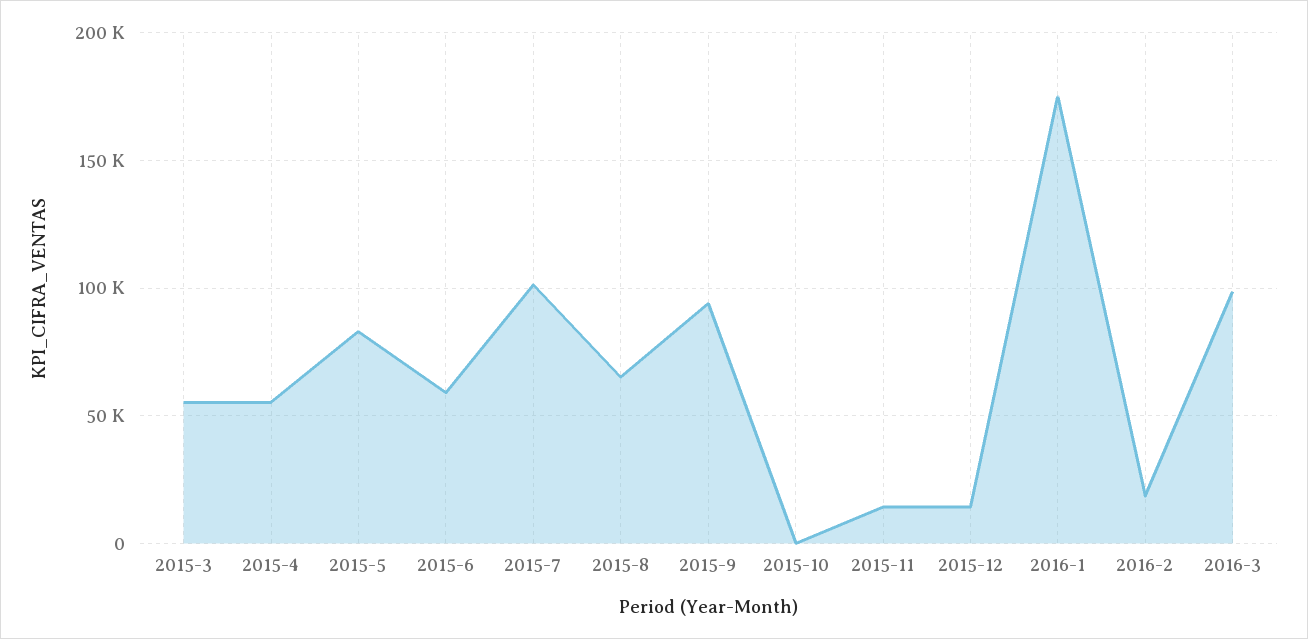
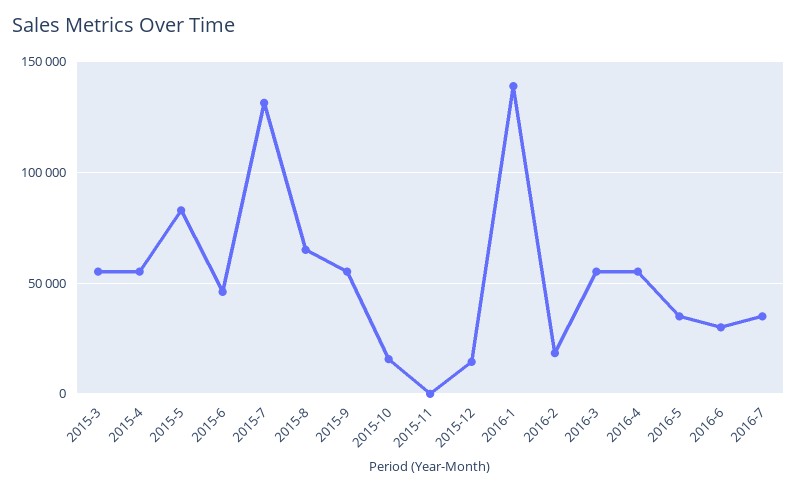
2015-6: 60000 -> 45000
2015-7: 100000 -> 130000
2015-9: 95000 -> 55000
2015-10: 0 -> 15000
2015-11: 15000 -> 0
2016-1: 175000 -> 140000
2016-3: 100000 -> 55000
2016-4: none -> 55000
2016-5: none -> 35000
2016-6: none -> 30000
2016-7: none -> 35000

